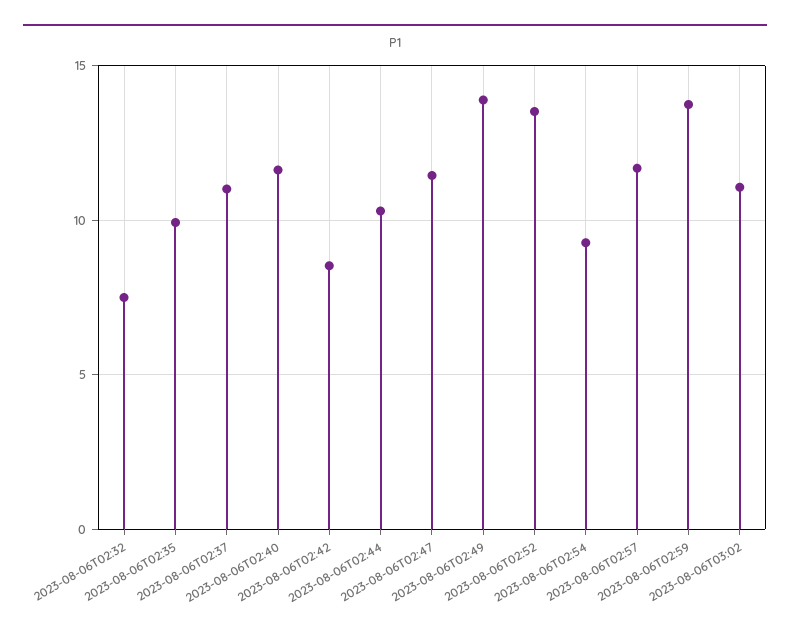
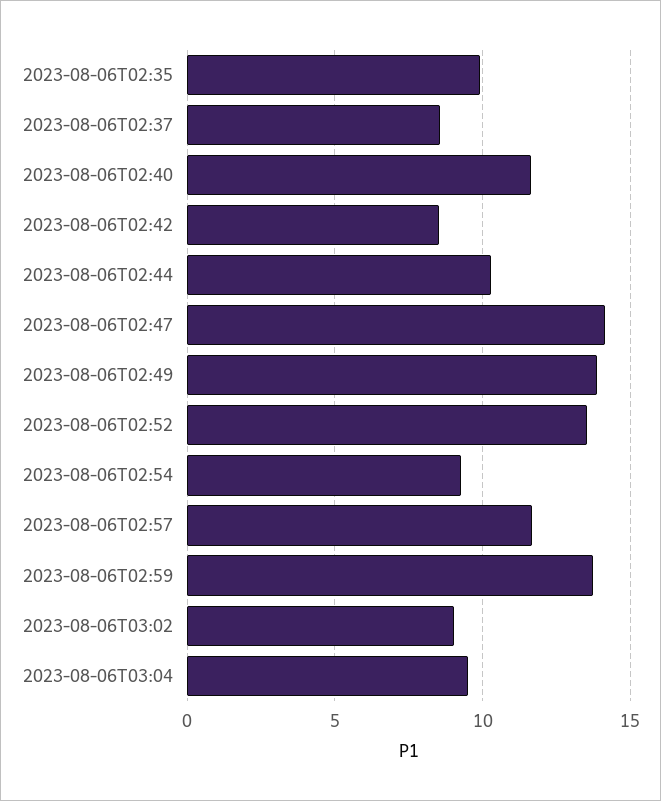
2023-08-06T02:32: 7.5 -> none
2023-08-06T02:37: 11 -> 8.5
2023-08-06T02:47: 11.5 -> 14
2023-08-06T03:02: 11 -> 9
2023-08-06T03:04: none -> 9.5

